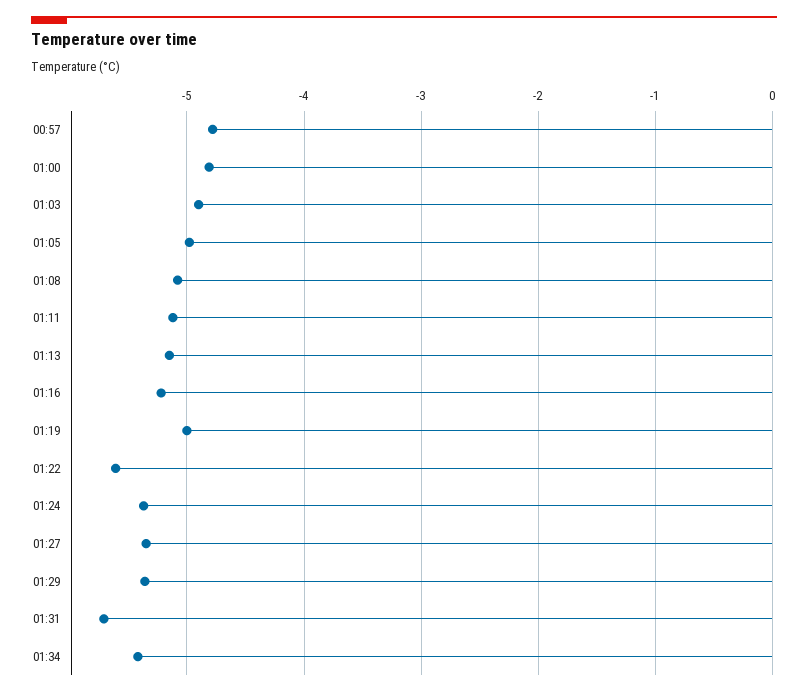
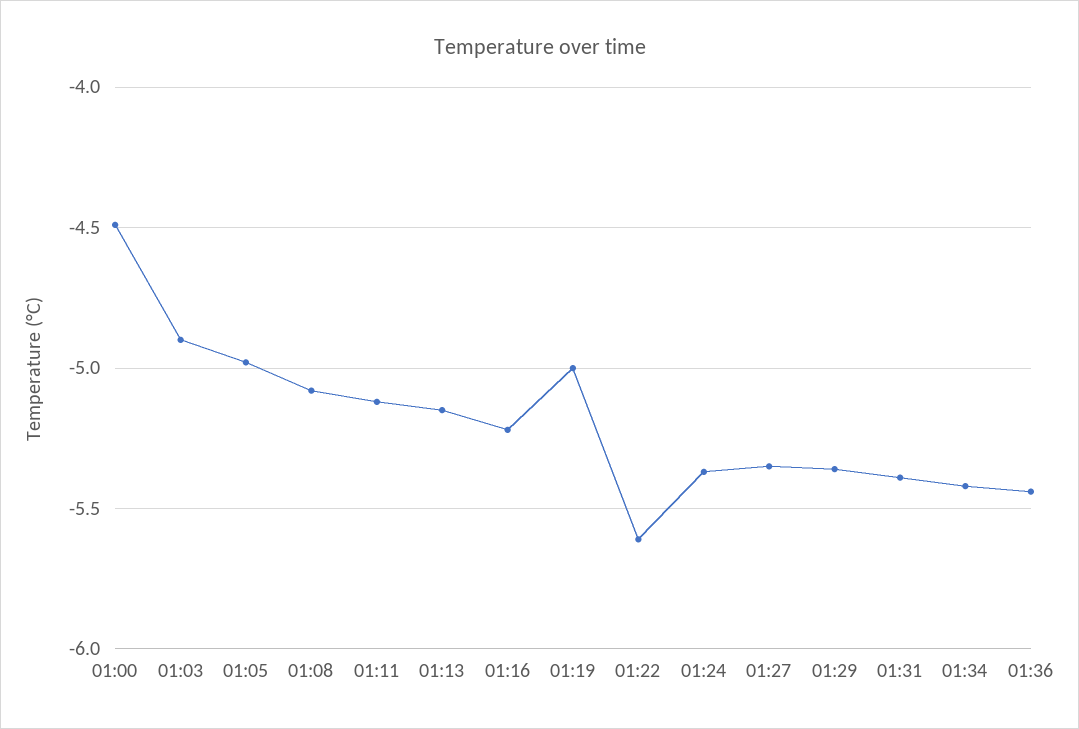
00:57: -4.8 -> none
01:00: -4.8 -> -4.5
01:31: -5.7 -> -5.4
01:36: none -> -5.45

